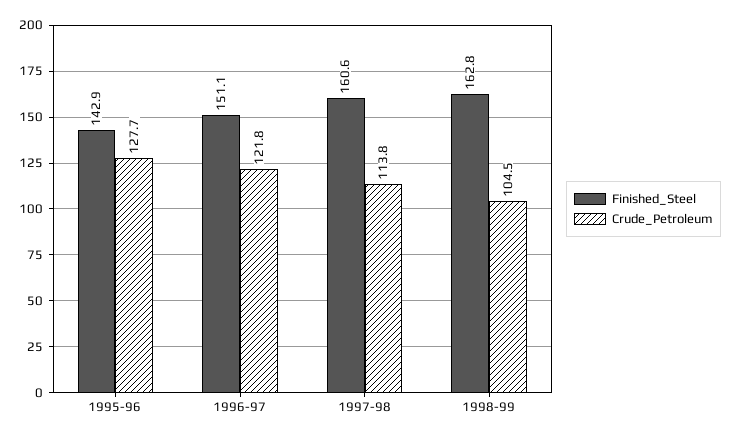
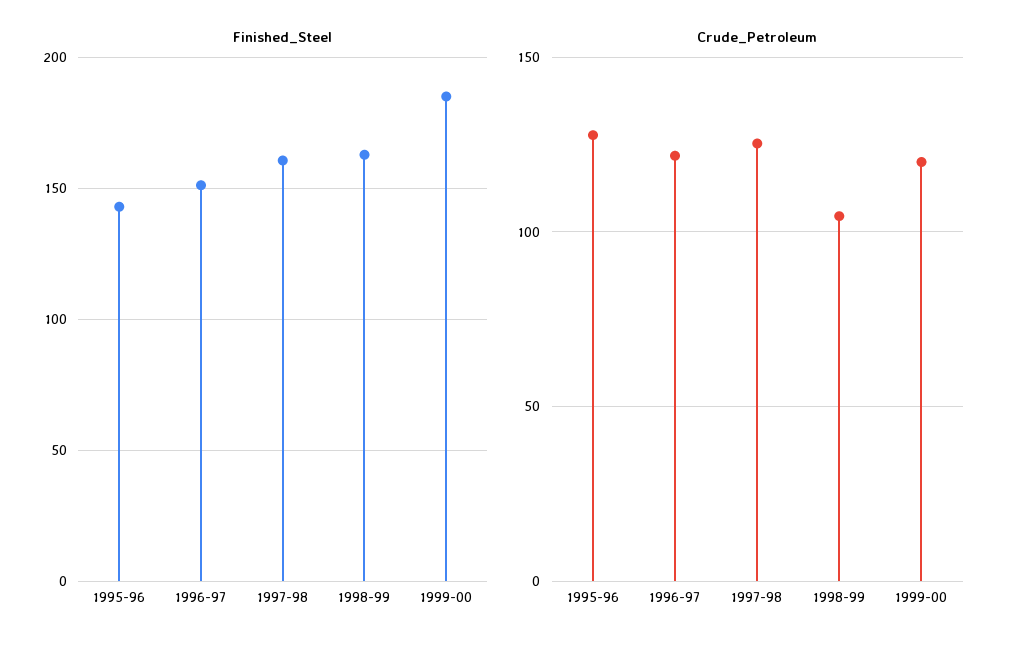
Crude_Petroleum, 1997-98: 113.8 -> 125
Finished_Steel, 1999-00: none -> 185
Crude_Petroleum, 1999-00: none -> 120

